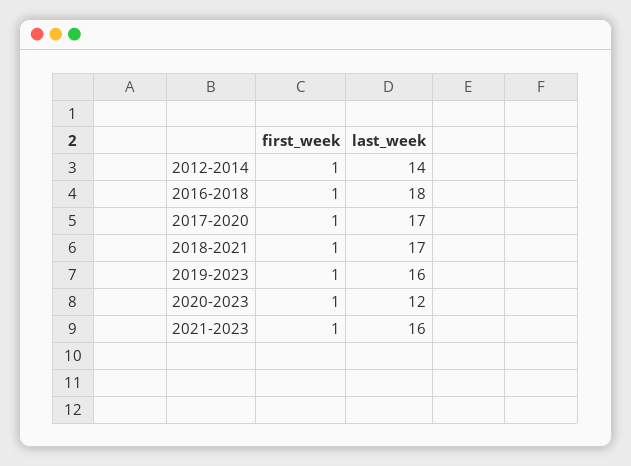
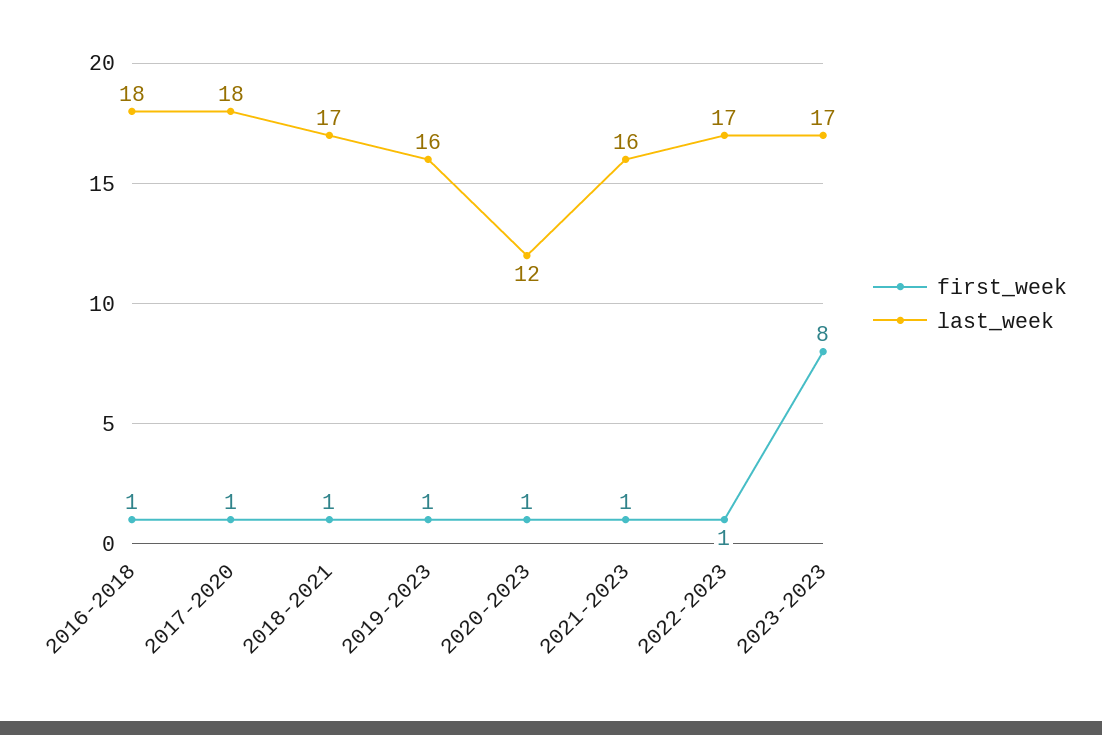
first_week, 2012-2014: 1 -> none
last_week, 2012-2014: 14 -> none
last_week, 2017-2020: 17 -> 18
first_week, 2022-2023: none -> 1
last_week, 2022-2023: none -> 17
first_week, 2023-2023: none -> 8
last_week, 2023-2023: none -> 17

